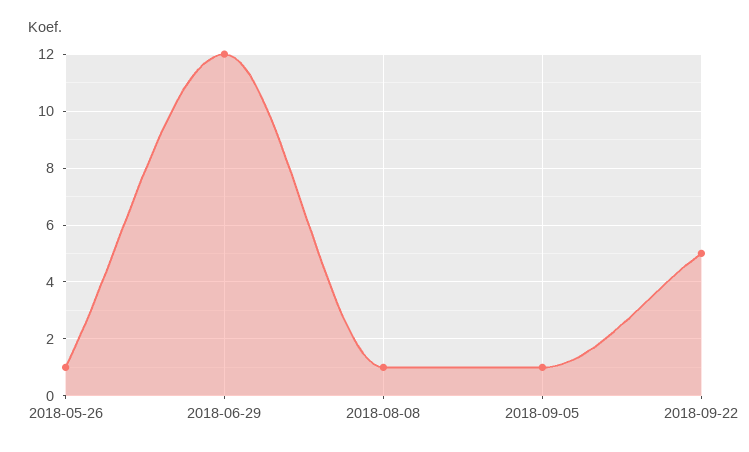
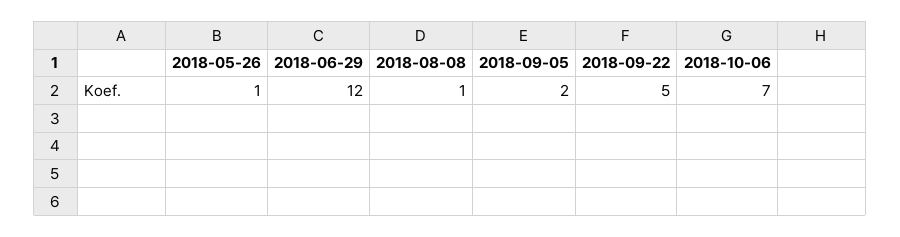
2018-09-05: 1 -> 2
2018-10-06: none -> 7

